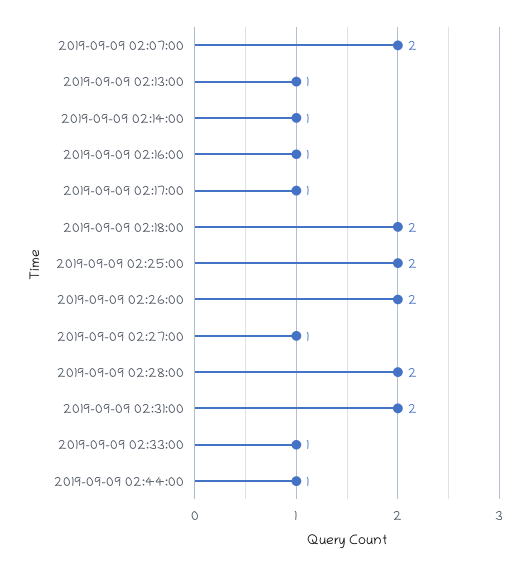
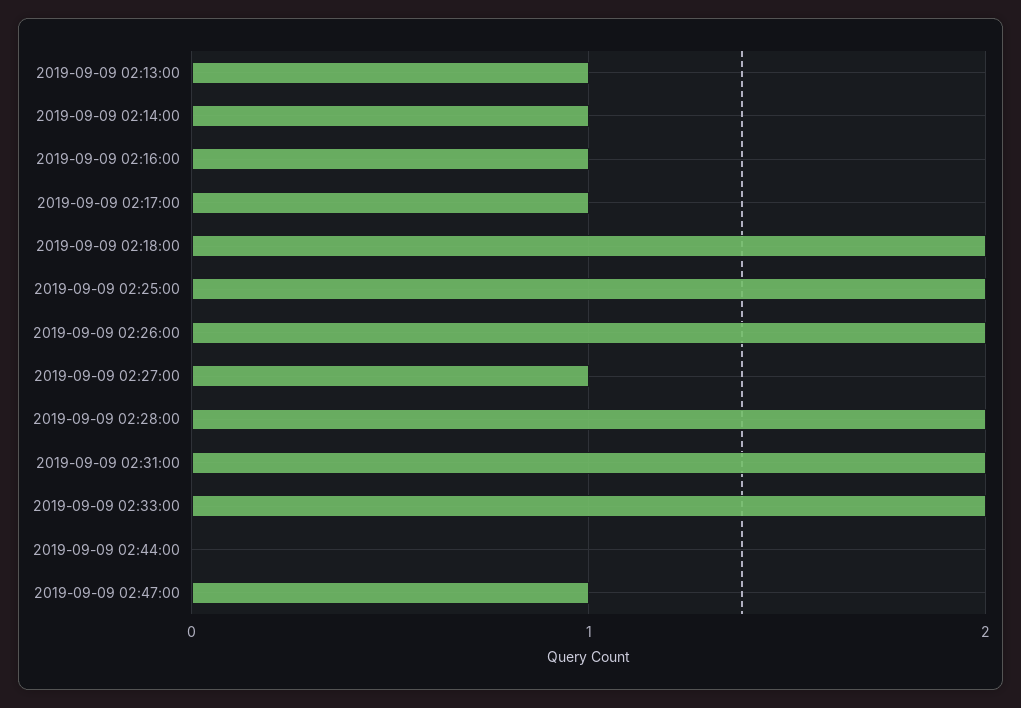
2019-09-09 02:07:00: 2 -> none
2019-09-09 02:33:00: 1 -> 2
2019-09-09 02:44:00: 1 -> 0
2019-09-09 02:47:00: none -> 1

